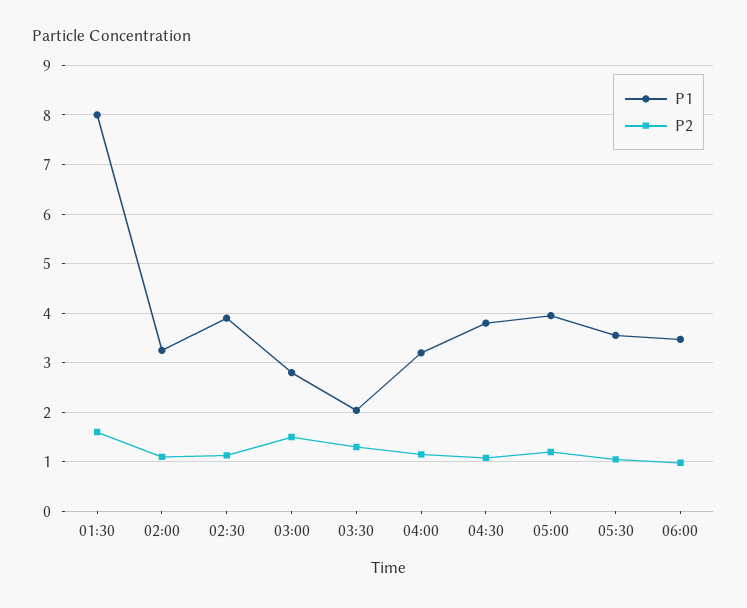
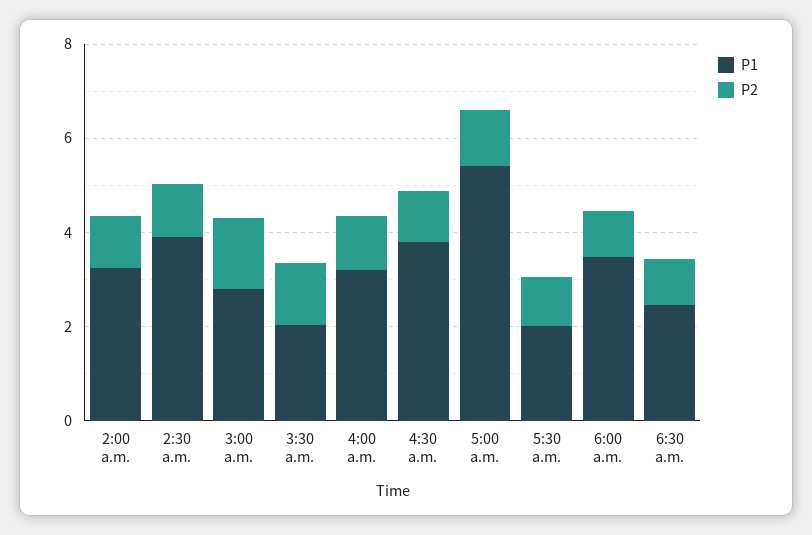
P1, 01:30: 8 -> none
P2, 01:30: 1.6 -> none
P1, 05:00: 4 -> 5.5
P1, 05:30: 3.6 -> 2
P1, 6:30 a.m.: none -> 2.5
P2, 6:30 a.m.: none -> 1

